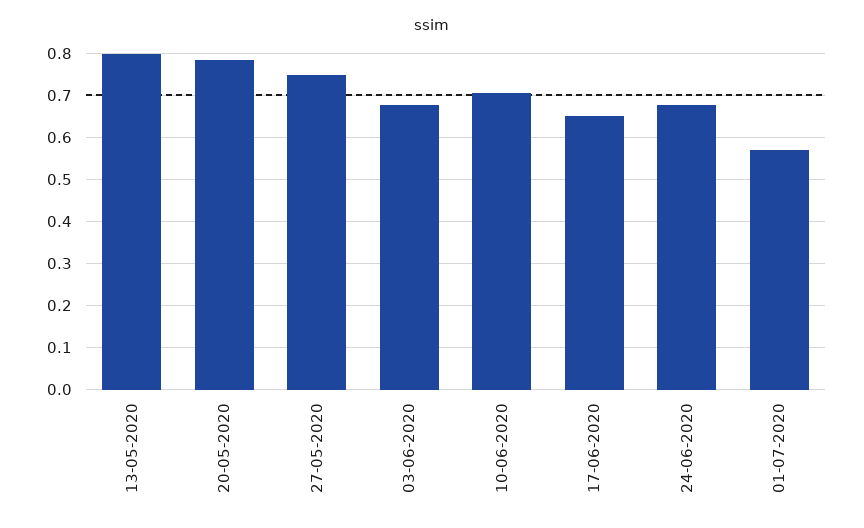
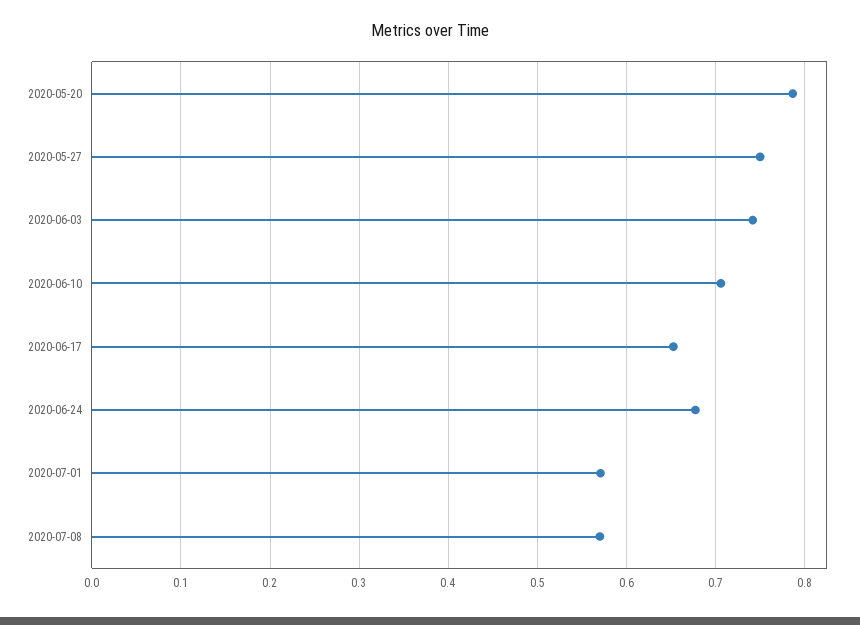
13-05-2020: 0.8 -> none
03-06-2020: 0.68 -> 0.74
2020-07-08: none -> 0.57

